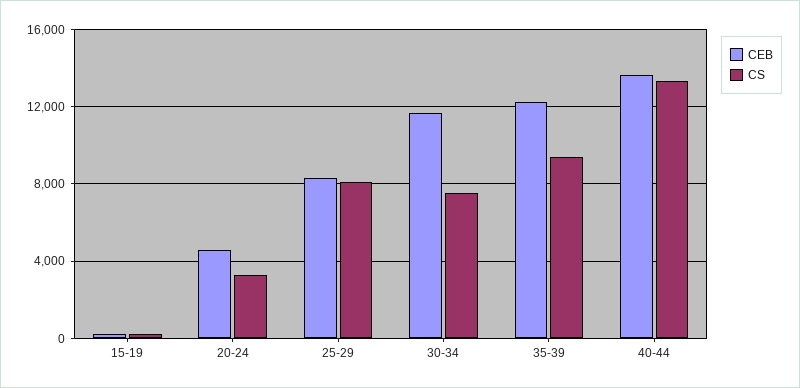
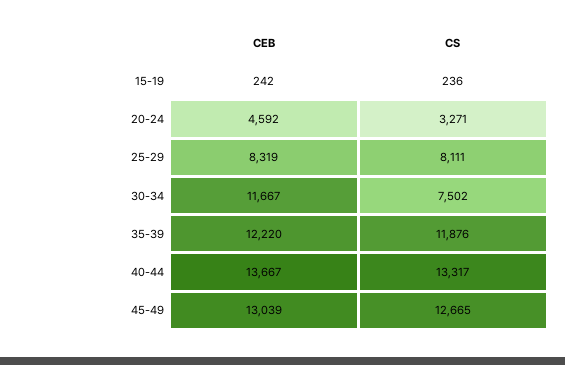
CS, 35-39: 9500 -> 11876
CEB, 45-49: none -> 13039
CS, 45-49: none -> 12665

